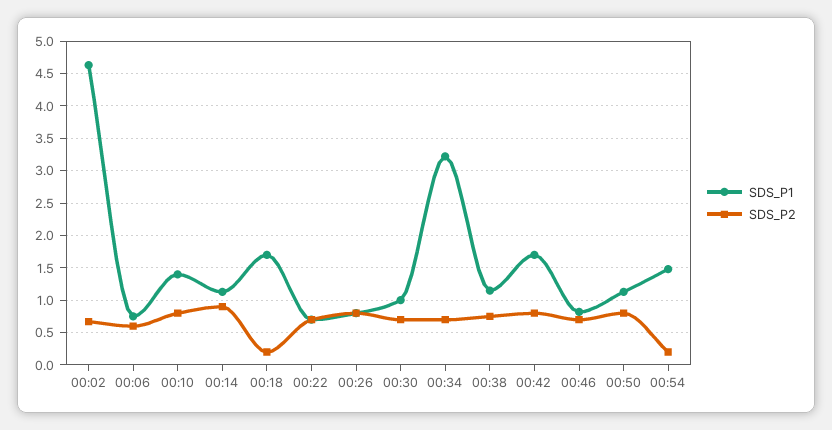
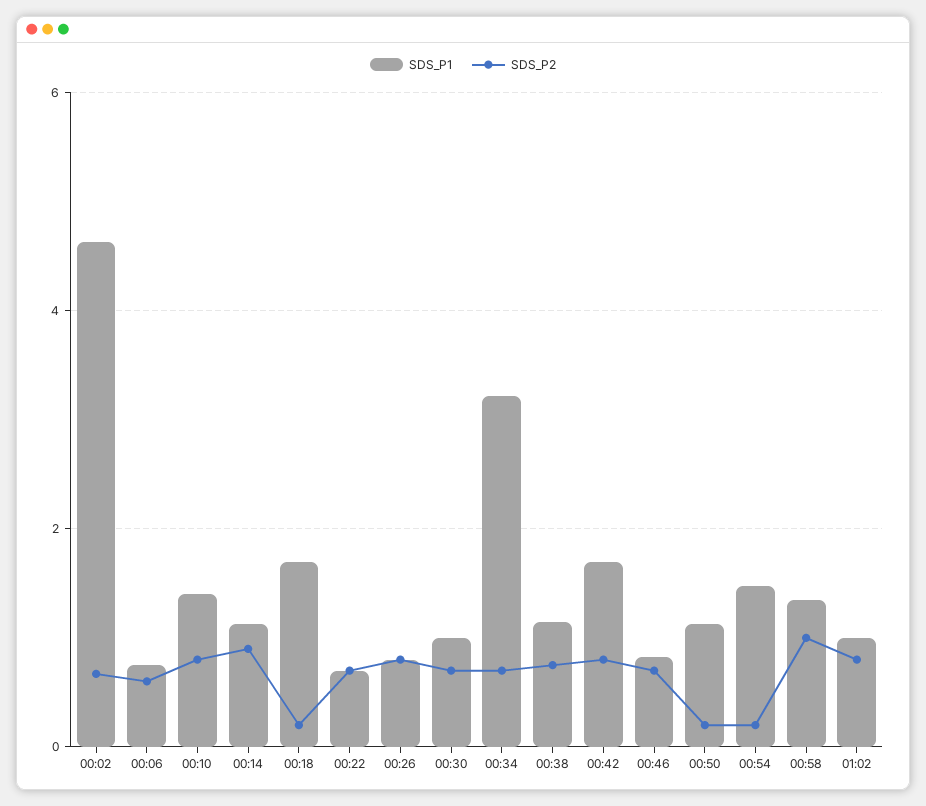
SDS_P2, 00:50: 0.8 -> 0.2
SDS_P1, 00:58: none -> 1.4
SDS_P2, 00:58: none -> 1
SDS_P1, 01:02: none -> 1
SDS_P2, 01:02: none -> 0.8

